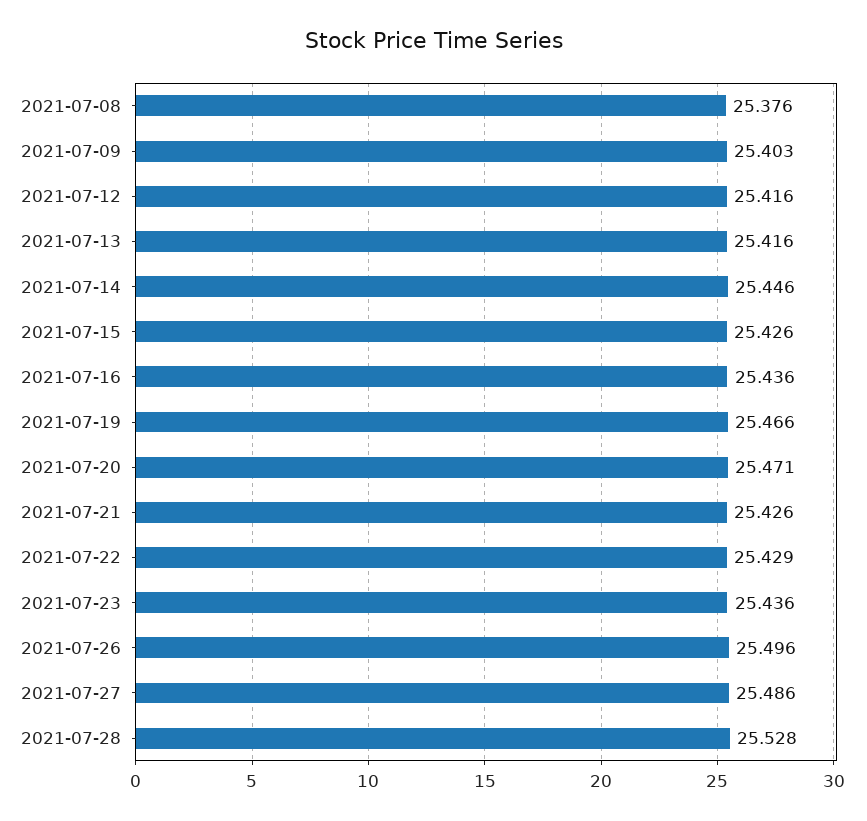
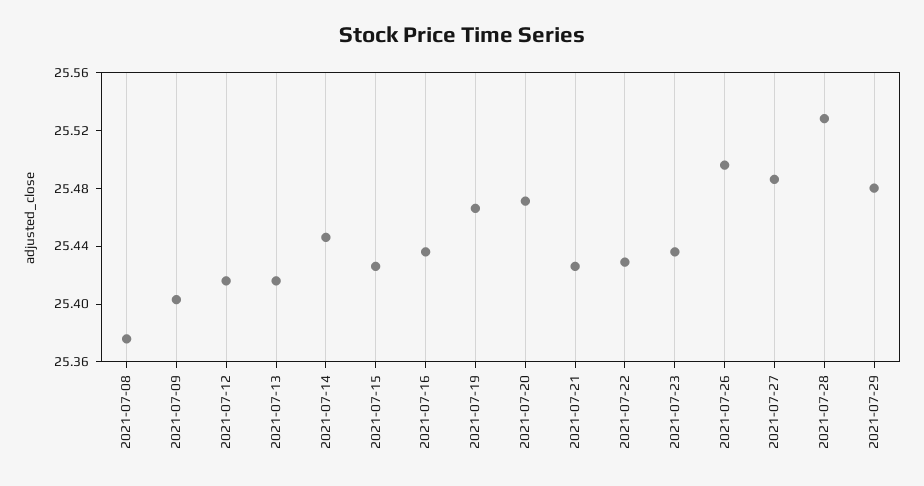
2021-07-29: none -> 25.48

